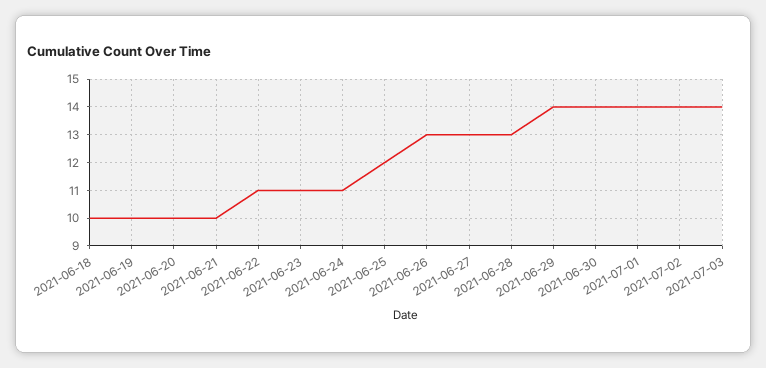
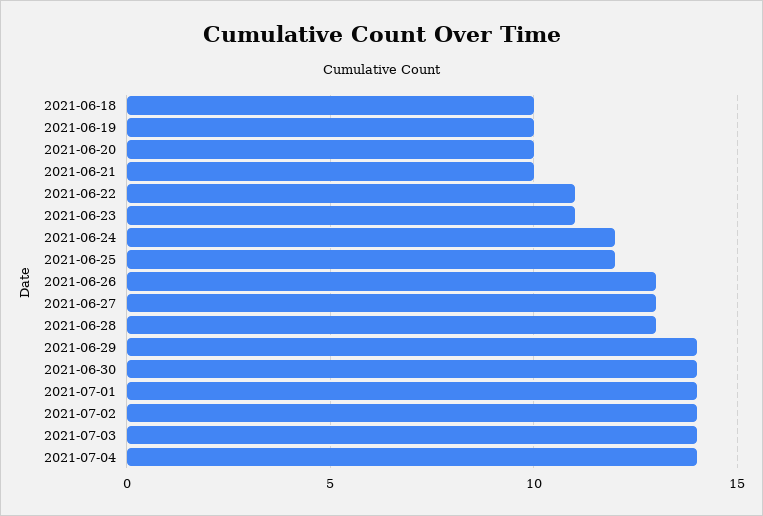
2021-06-24: 11 -> 12
2021-07-04: none -> 14

